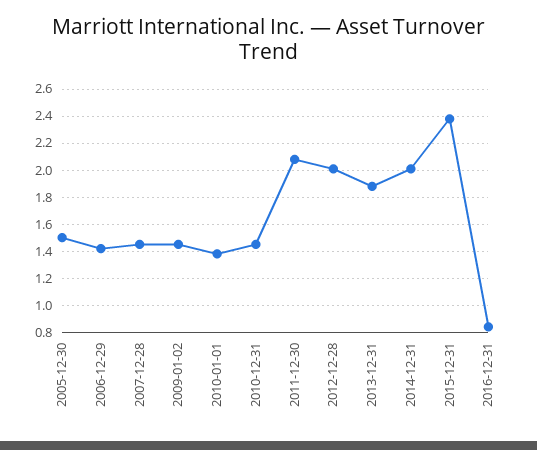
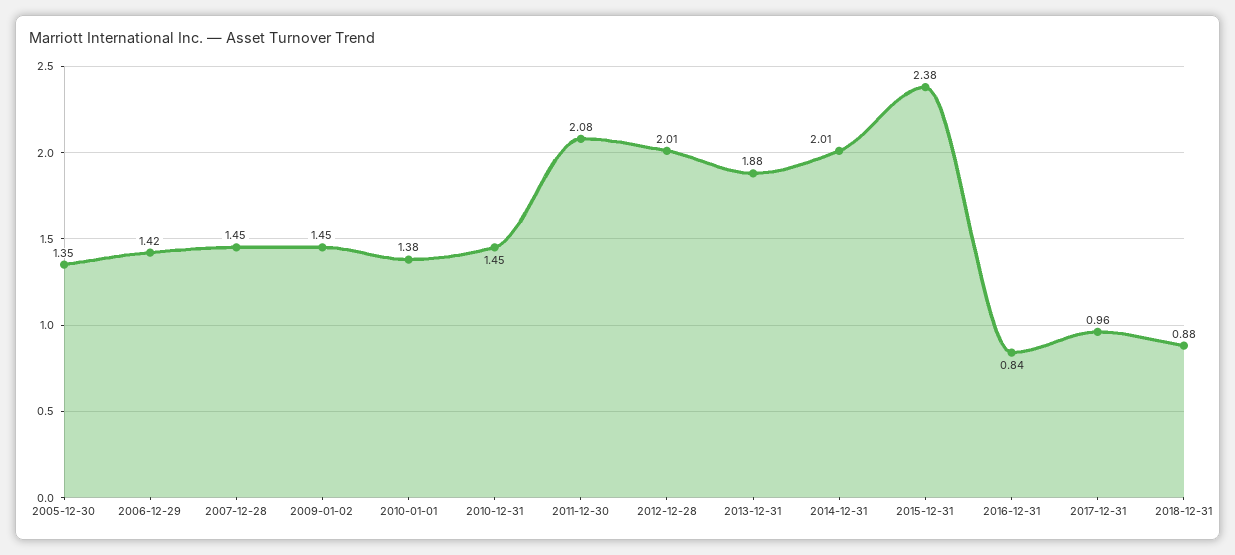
2005-12-30: 1.5 -> 1.35
2017-12-31: none -> 0.96
2018-12-31: none -> 0.88

